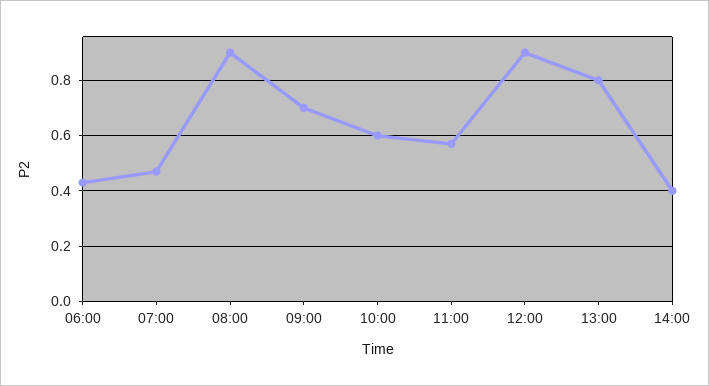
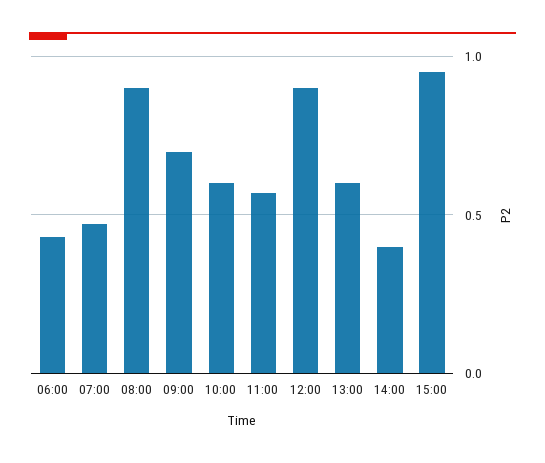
13:00: 0.8 -> 0.6
15:00: none -> 0.95

